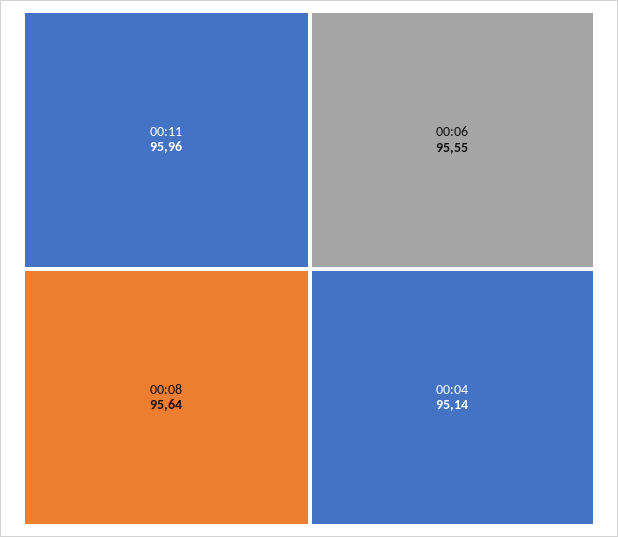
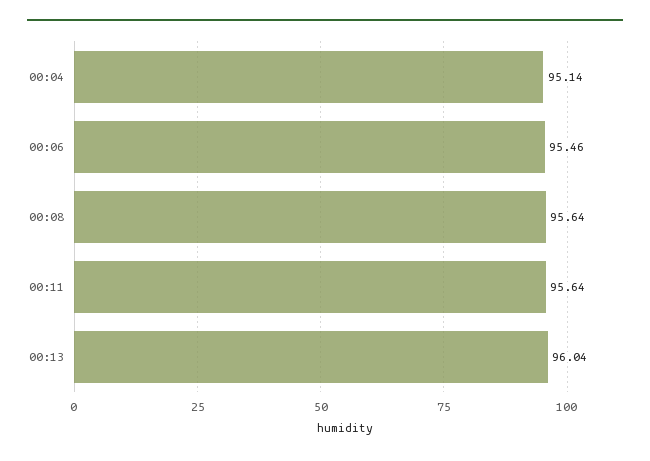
00:11: 95.96 -> 95.64
00:06: 95.55 -> 95.46
00:13: none -> 96.04

